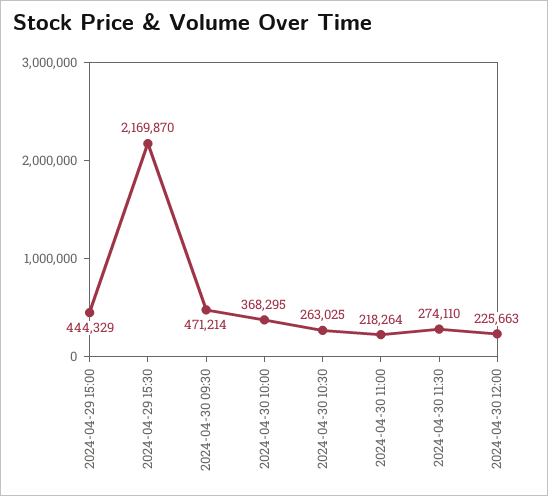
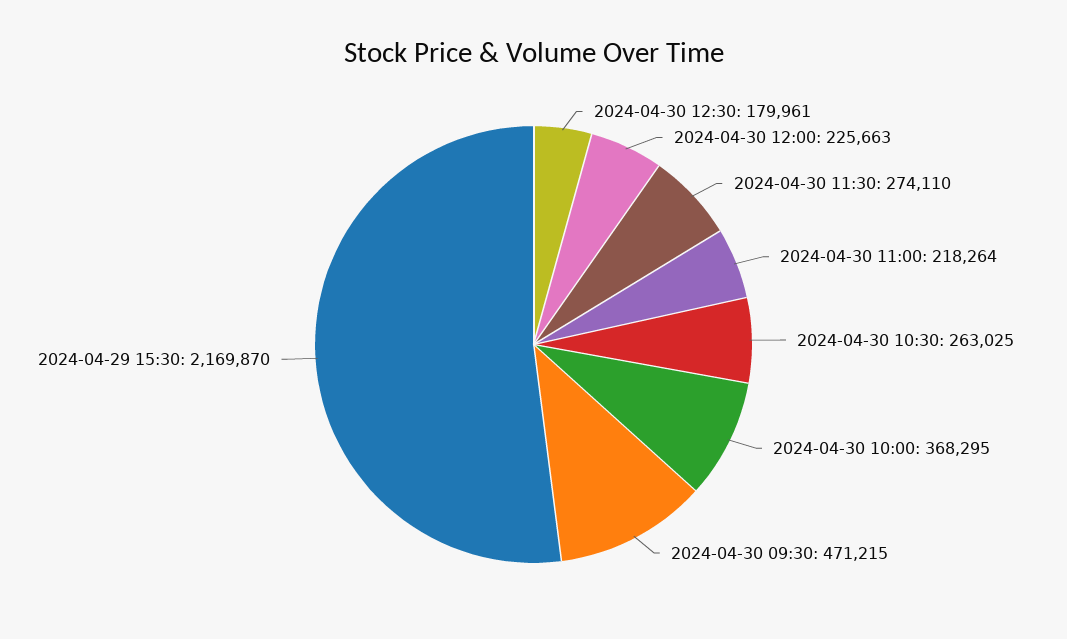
2024-04-29 15:00: 444329 -> none
2024-04-30 09:30: 471214 -> 471215
2024-04-30 12:30: none -> 179961

